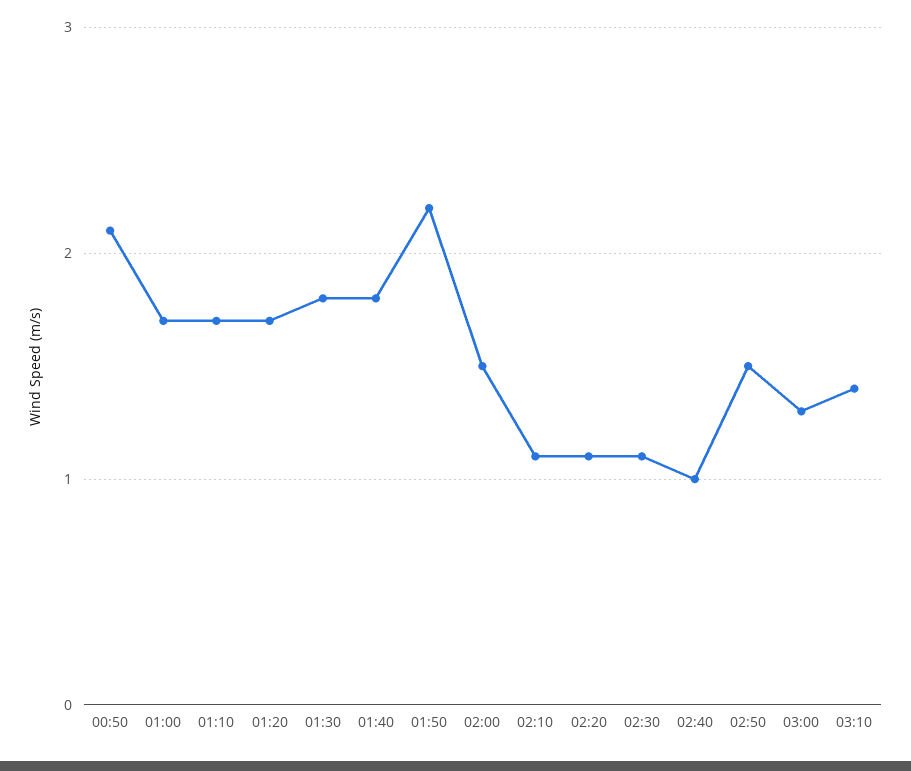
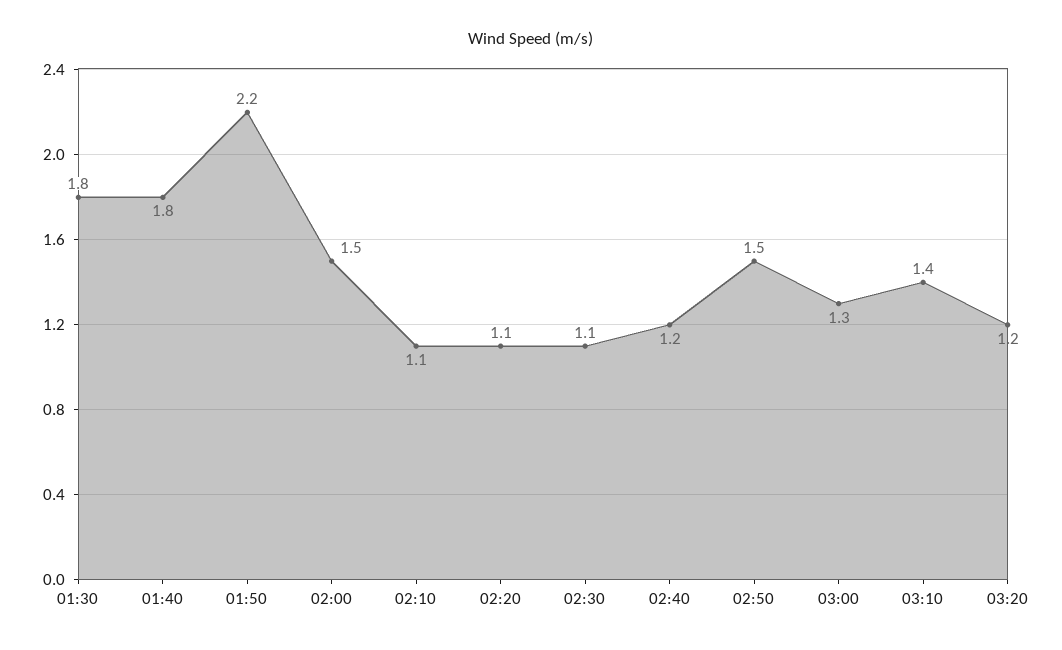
00:50: 2.1 -> none
01:00: 1.7 -> none
01:10: 1.7 -> none
01:20: 1.7 -> none
02:40: 1 -> 1.2
03:20: none -> 1.2

